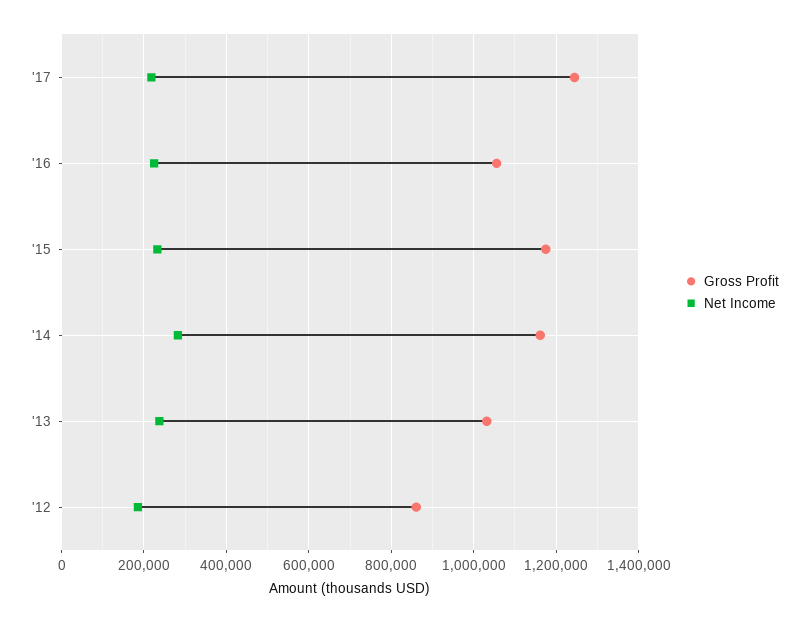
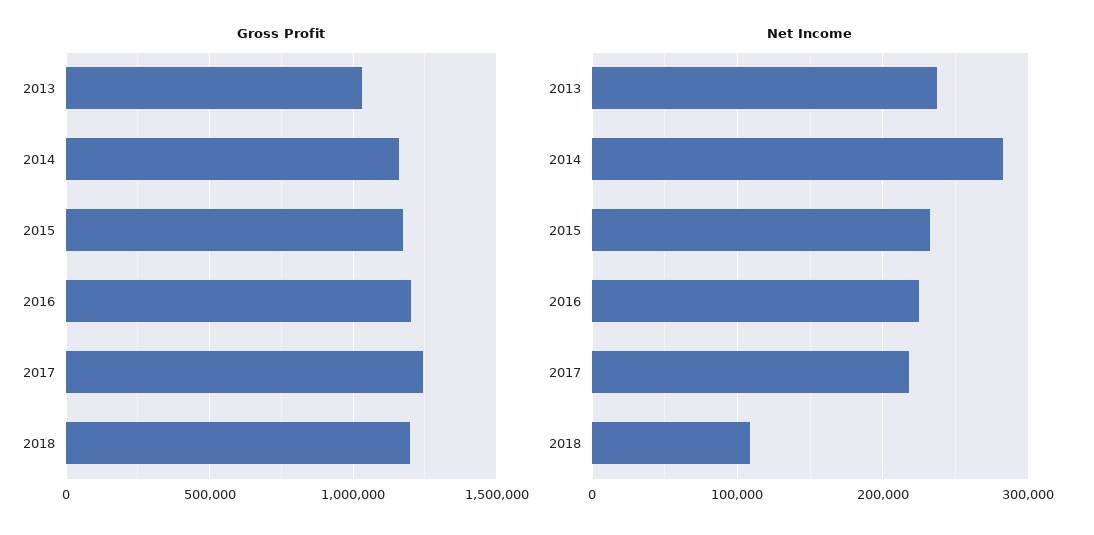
Gross Profit, '16: 1060000 -> 1200000
Gross Profit, '12: 860000 -> none
Net Income, '12: 180000 -> none
Gross Profit, 2018: none -> 1200000
Net Income, 2018: none -> 110000

